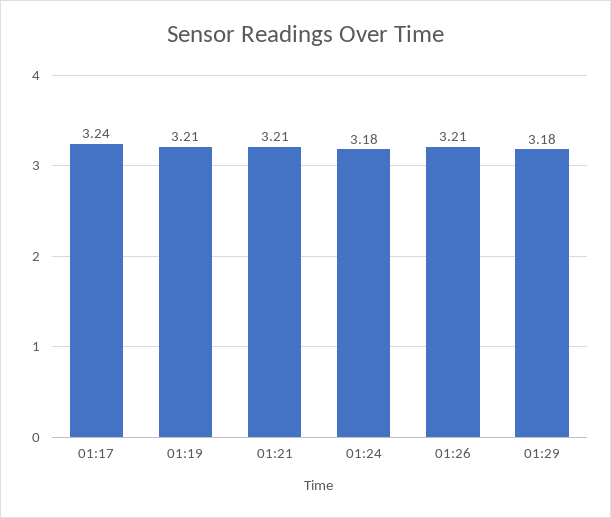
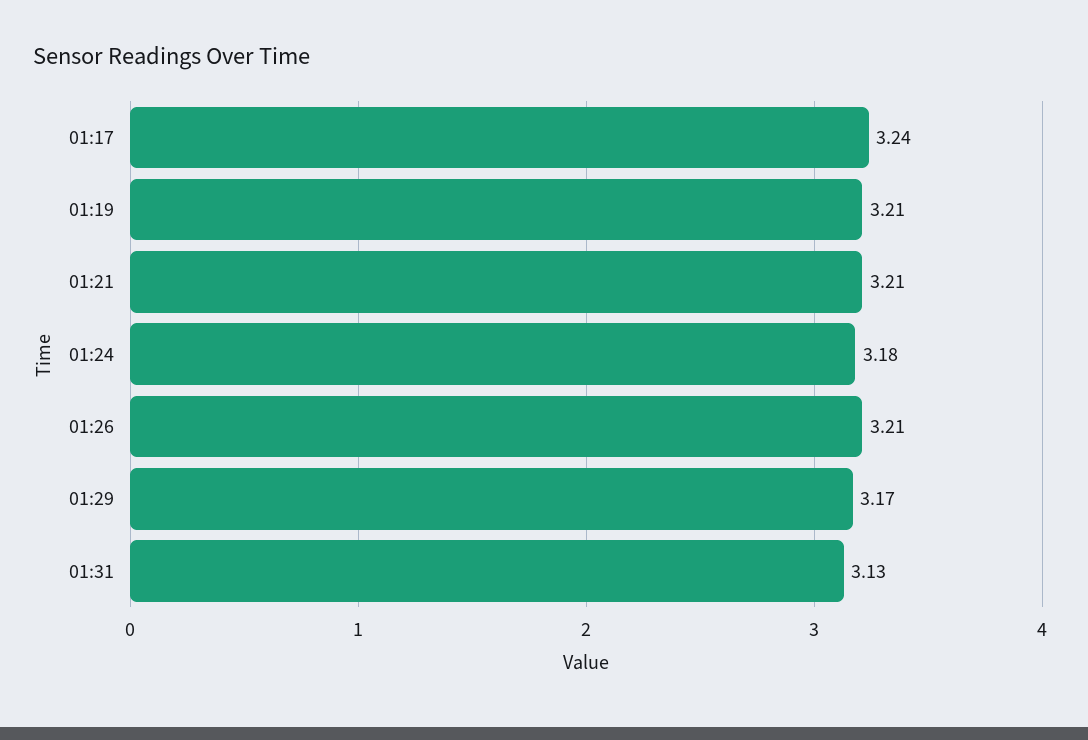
01:29: 3.18 -> 3.17
01:31: none -> 3.13

